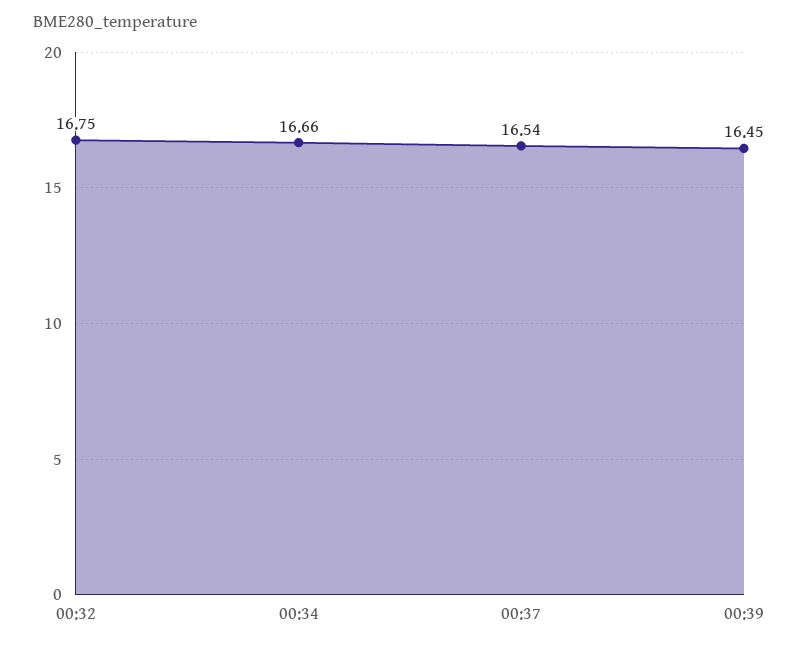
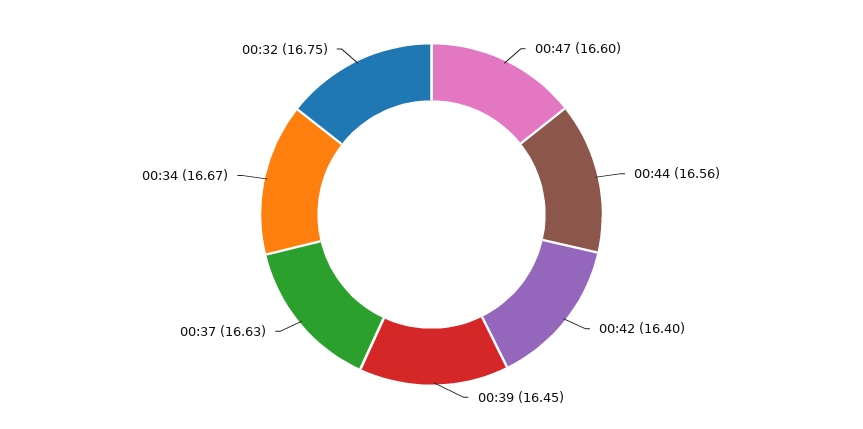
00:34: 16.66 -> 16.67
00:37: 16.54 -> 16.63
00:47: none -> 16.6
00:44: none -> 16.56
00:42: none -> 16.4

